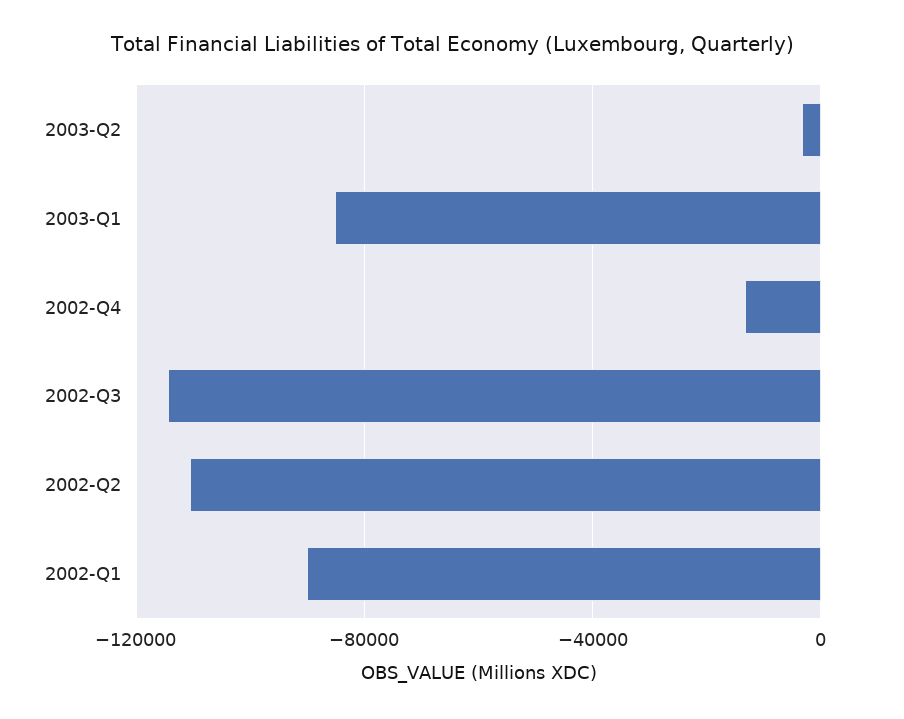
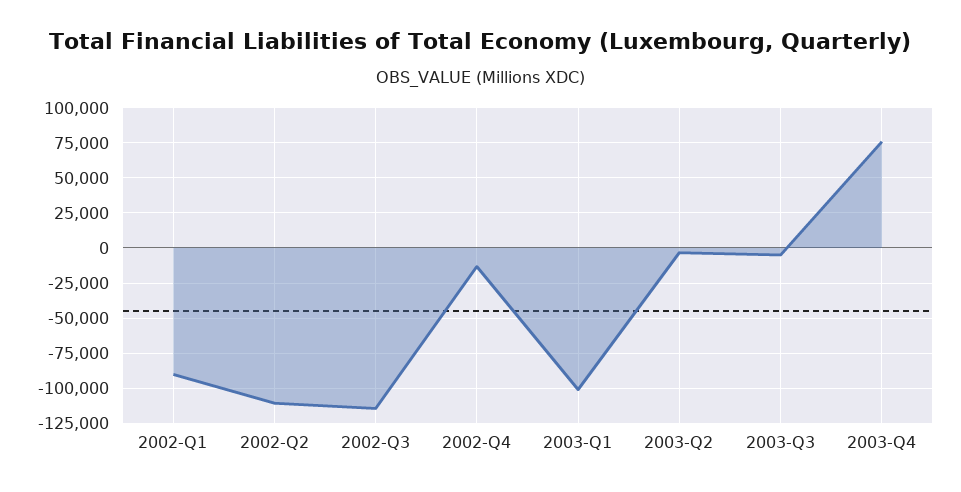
2003-Q1: -85000 -> -100000
2003-Q3: none -> -5000
2003-Q4: none -> 75000

